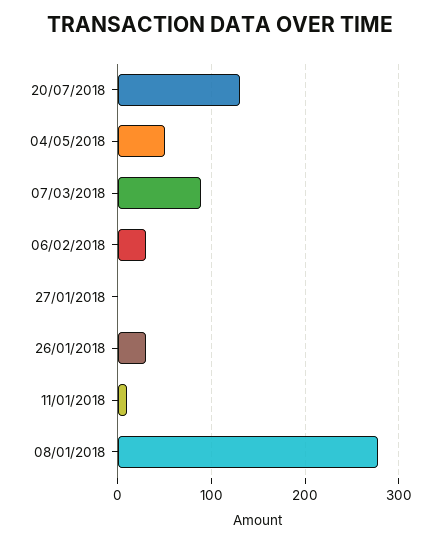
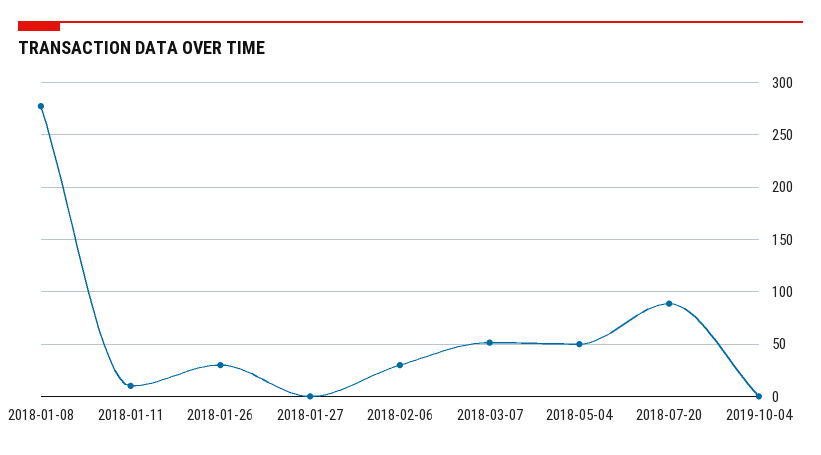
20/07/2018: 130 -> 90
07/03/2018: 90 -> 50
2019-10-04: none -> 0

